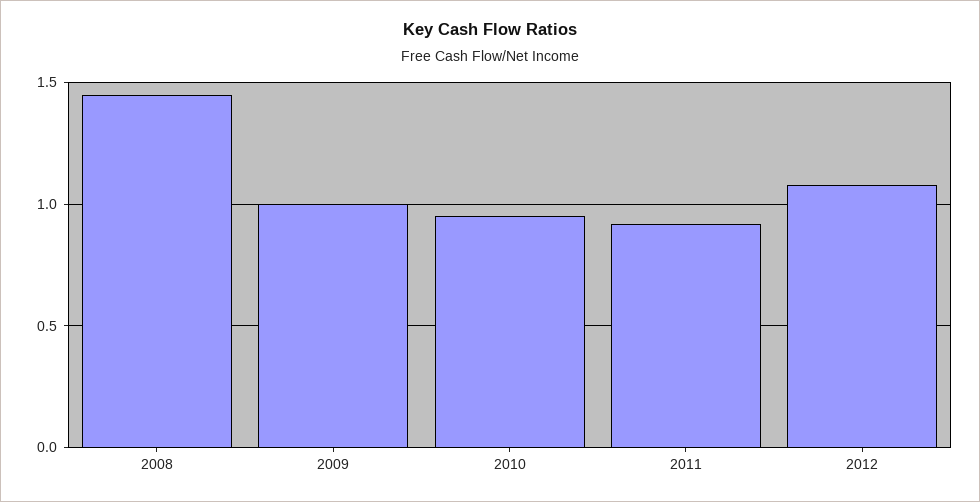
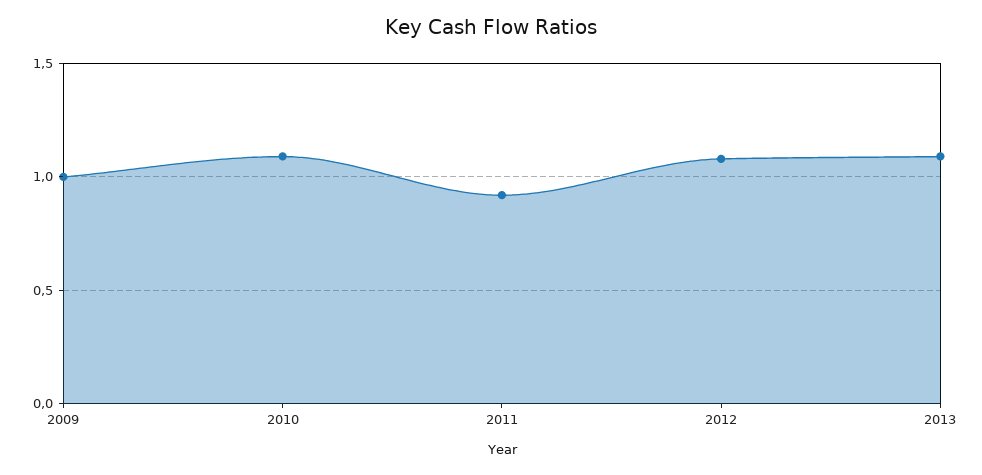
2008: 1.45 -> none
2010: 0.95 -> 1.1
2013: none -> 1.1

